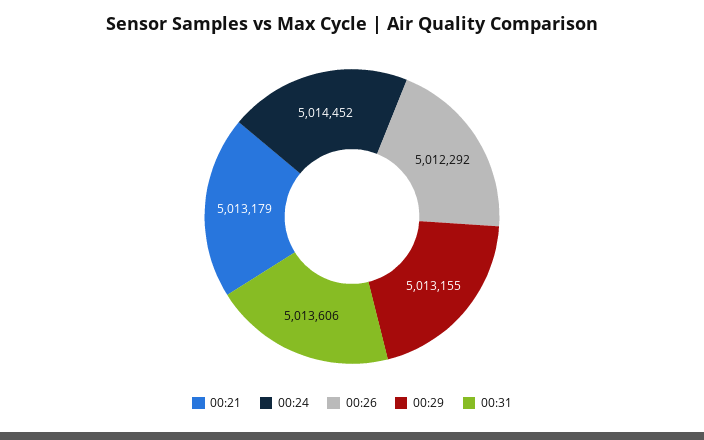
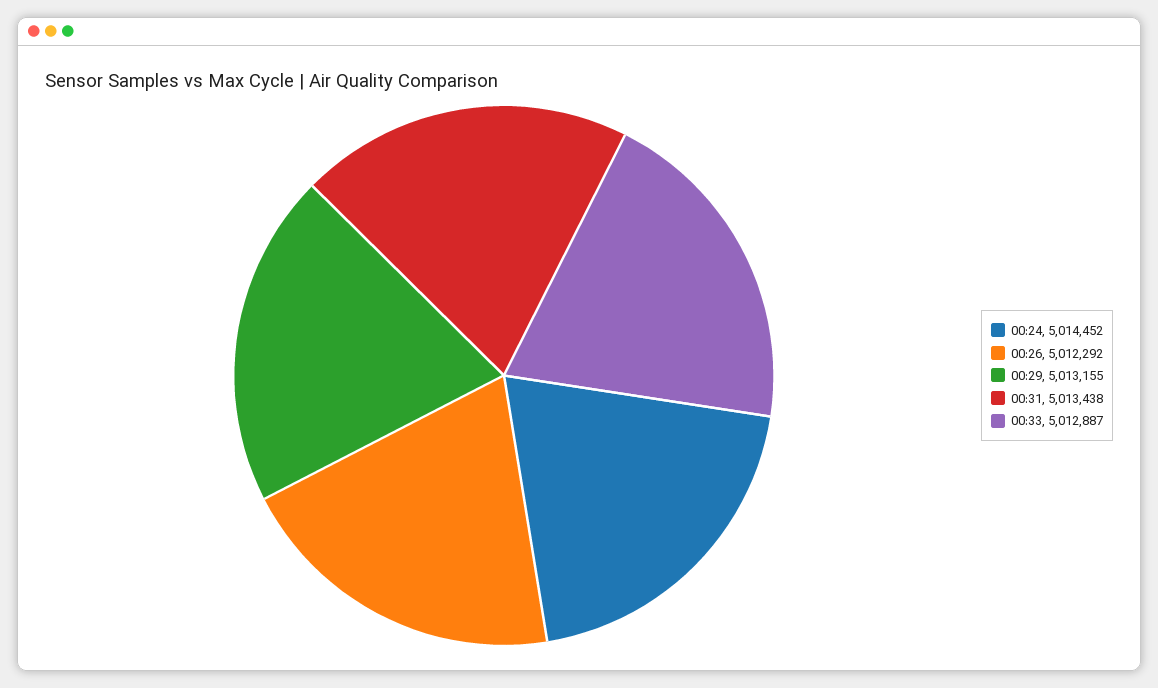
00:21: 5013179 -> none
00:31: 5013606 -> 5013438
00:33: none -> 5012887

